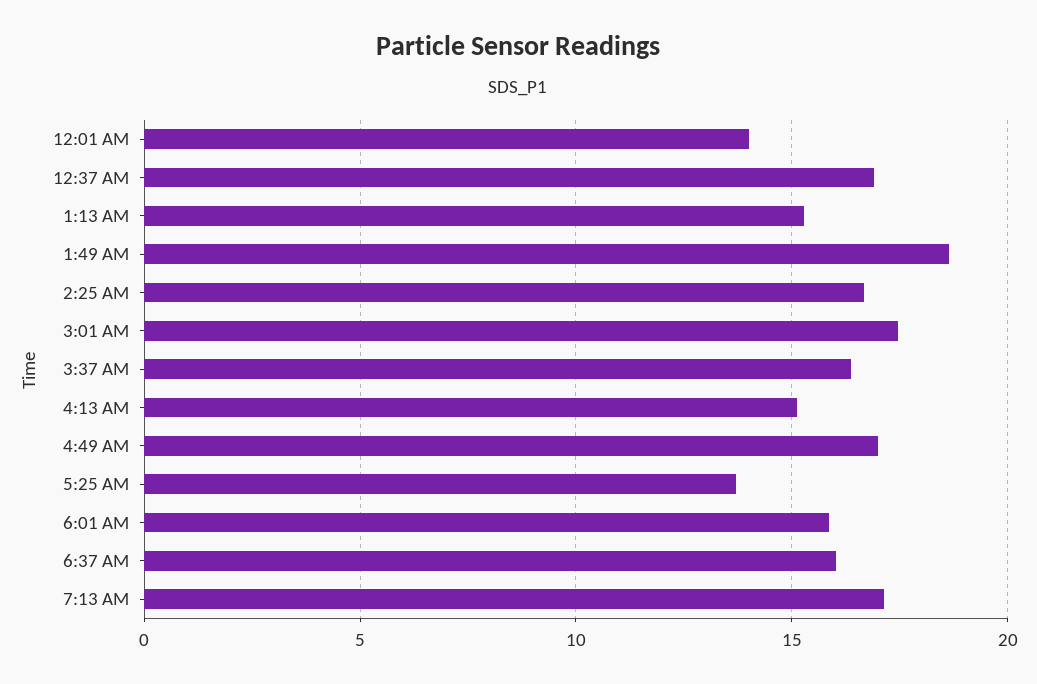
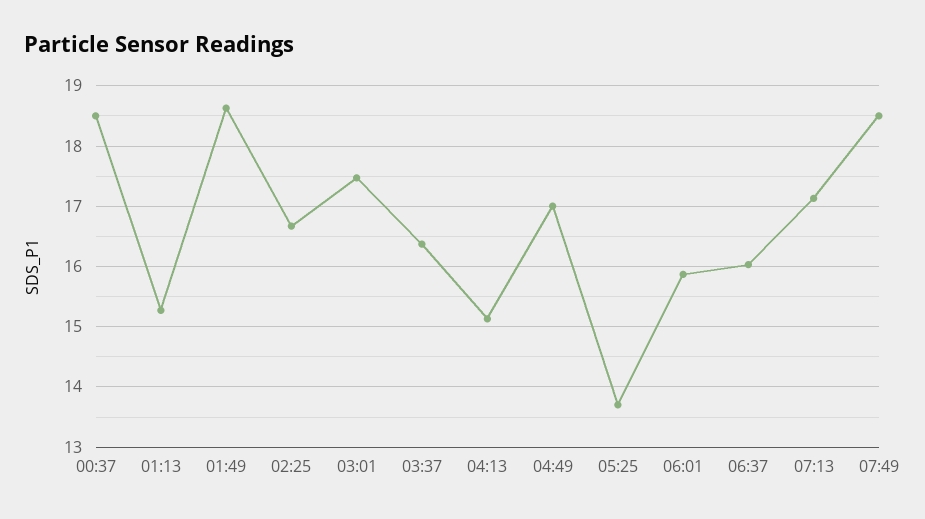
12:01 AM: 14 -> none
12:37 AM: 17 -> 18.5
07:49: none -> 18.5

